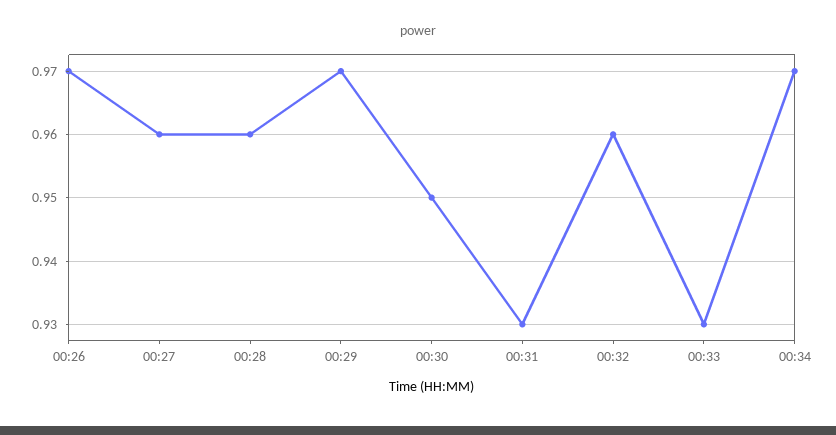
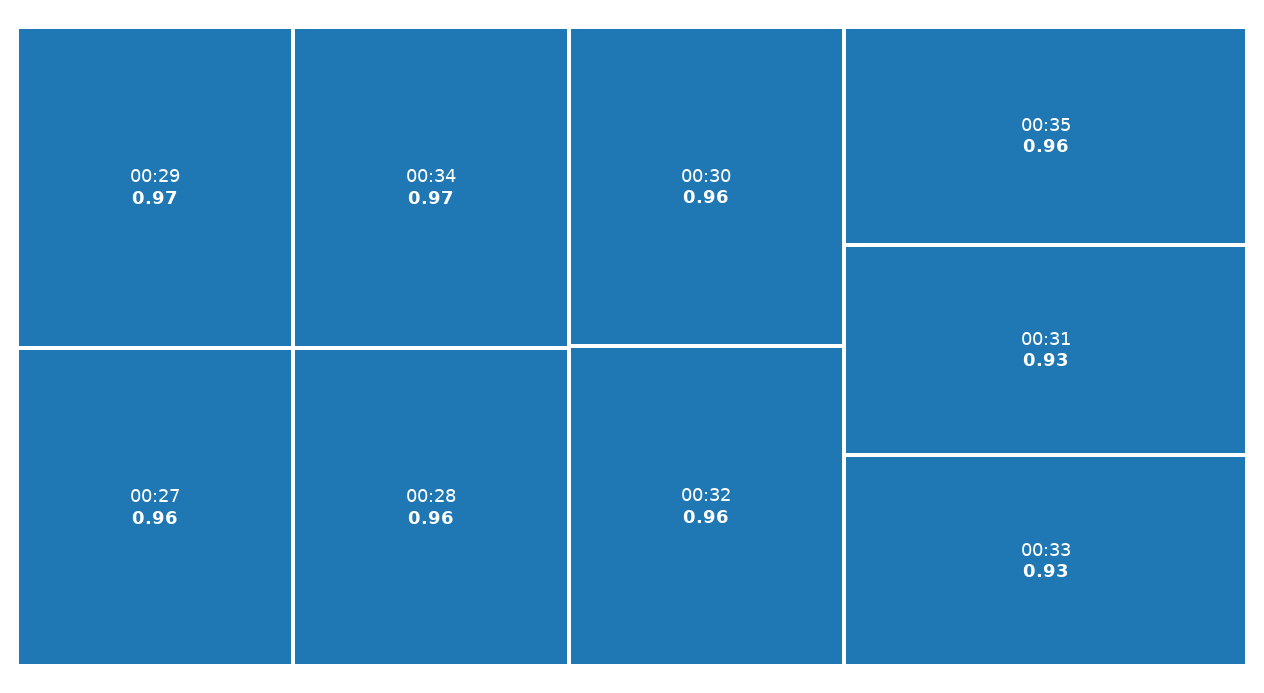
00:26: 0.97 -> none
00:30: 0.95 -> 0.96
00:35: none -> 0.96

